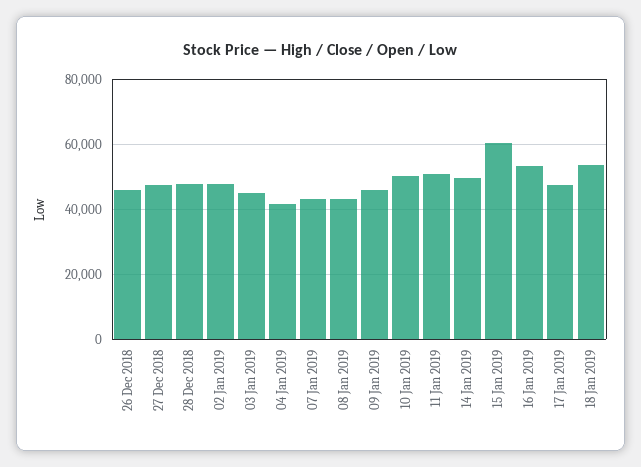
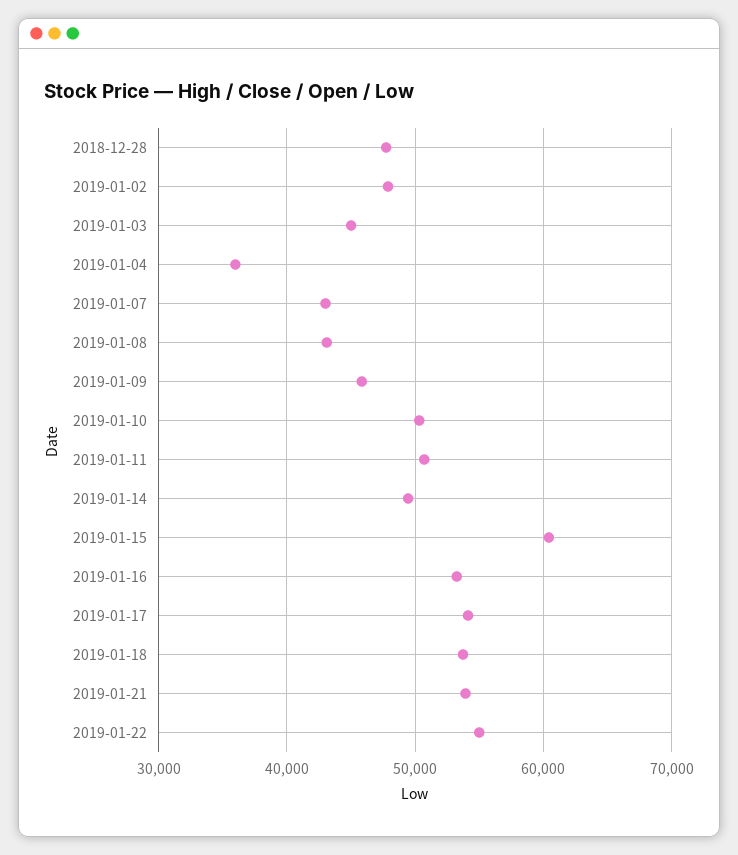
26 Dec 2018: 46000 -> none
27 Dec 2018: 48000 -> none
04 Jan 2019: 42000 -> 36000
17 Jan 2019: 48000 -> 54000
2019-01-21: none -> 54000
2019-01-22: none -> 55000

